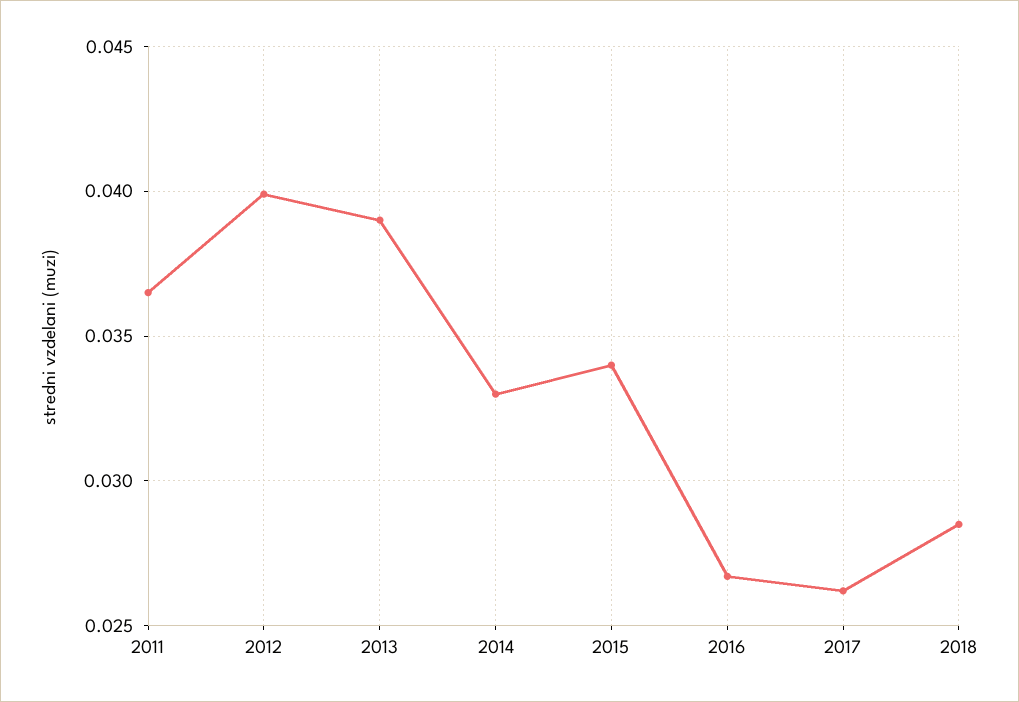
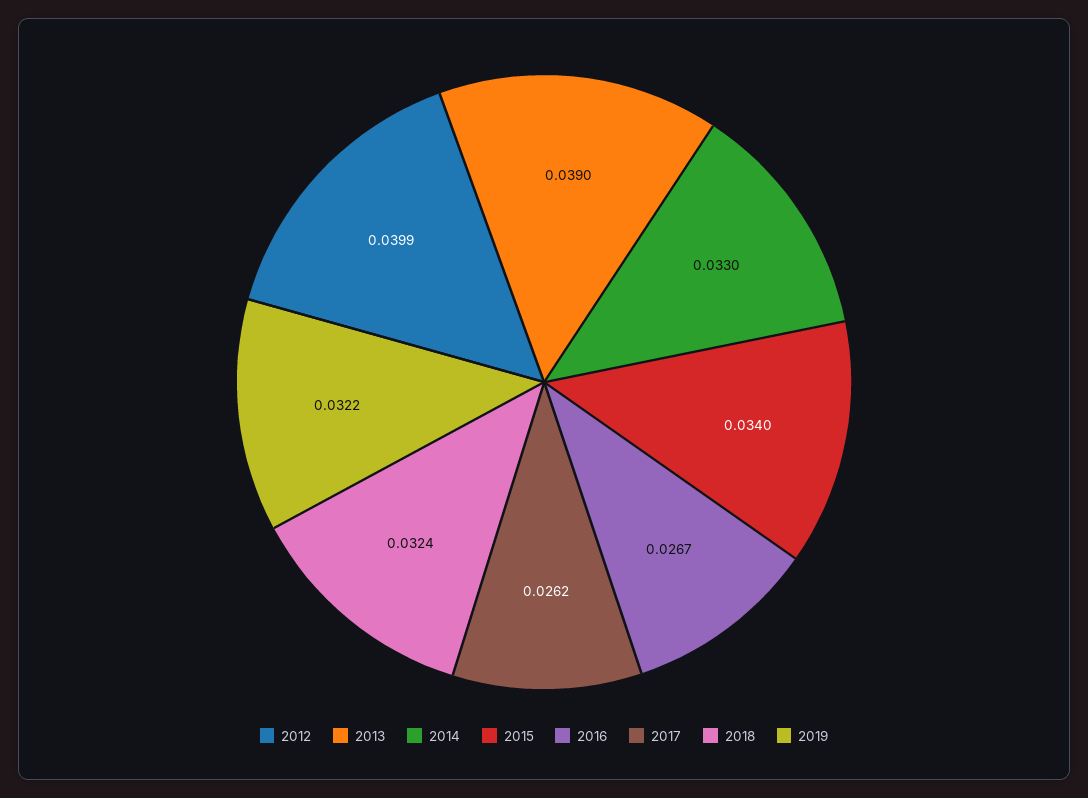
2011: 0.0365 -> none
2018: 0.0285 -> 0.0324
2019: none -> 0.0322

